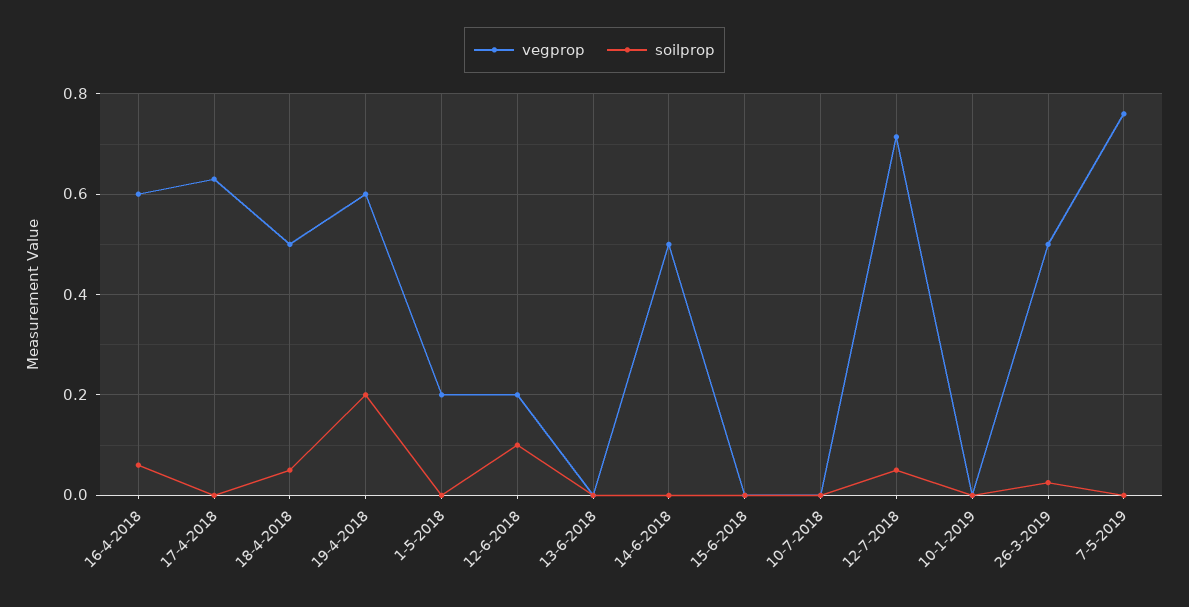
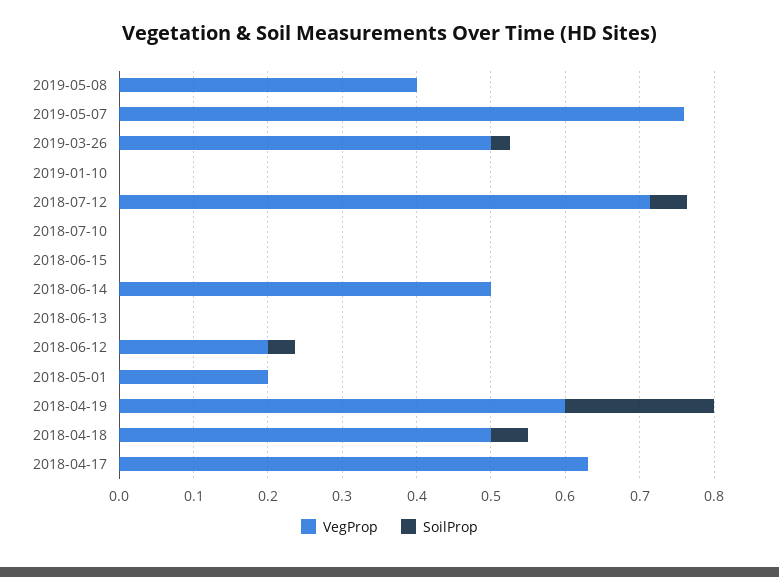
vegprop, 16-4-2018: 0.6 -> none
soilprop, 16-4-2018: 0.06 -> none
soilprop, 12-6-2018: 0.1 -> 0.04
vegprop, 2019-05-08: none -> 0.4
soilprop, 2019-05-08: none -> 0

